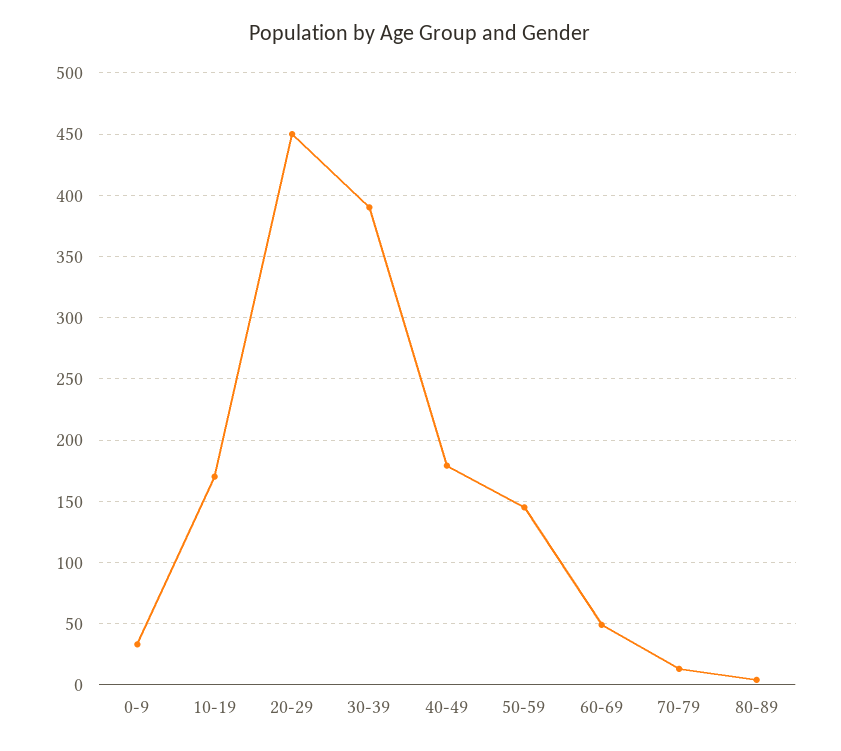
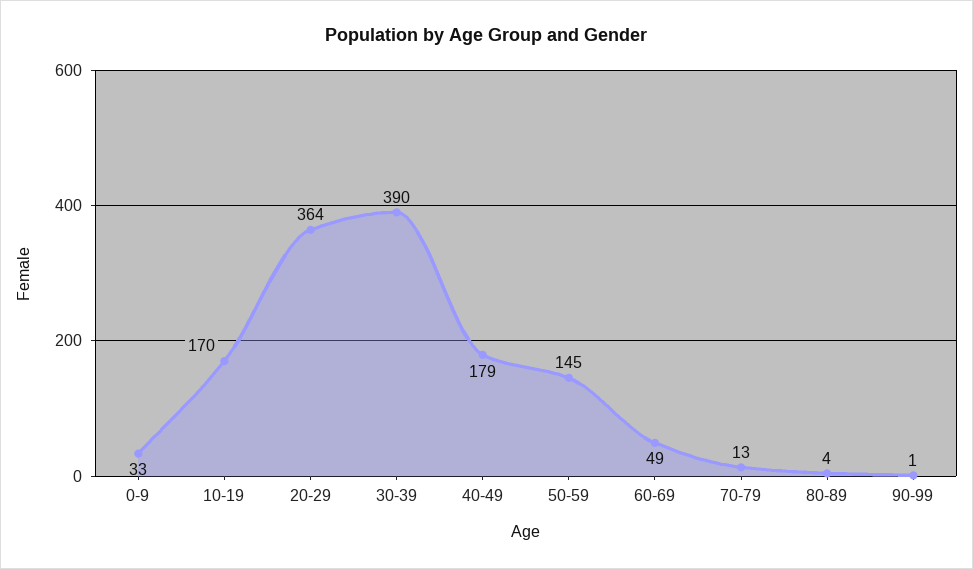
20-29: 450 -> 364
90-99: none -> 1

